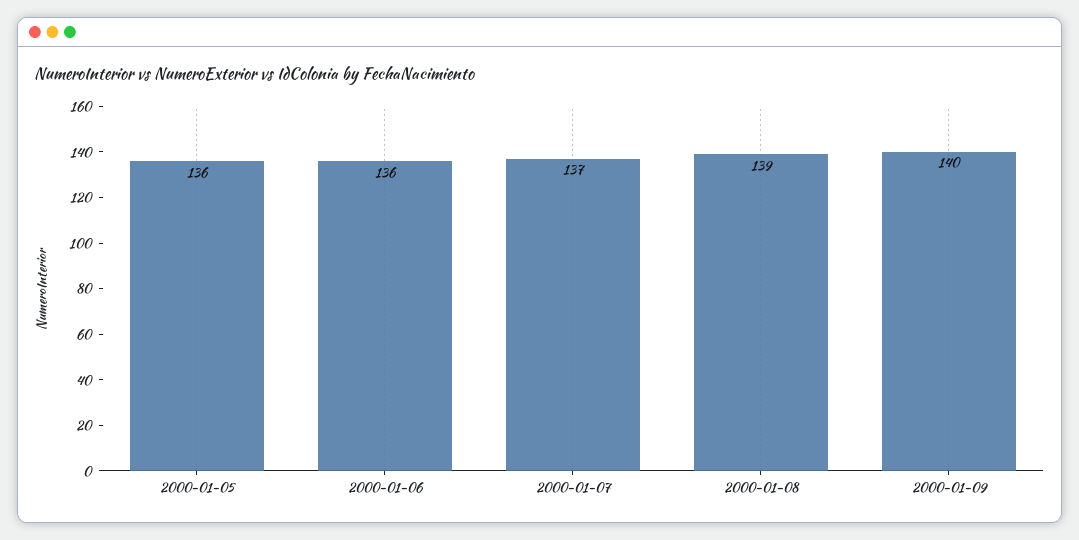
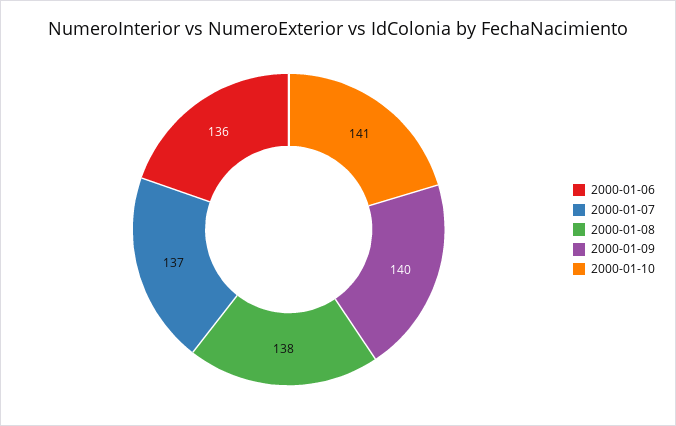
2000-01-05: 136 -> none
2000-01-08: 139 -> 138
2000-01-10: none -> 141

